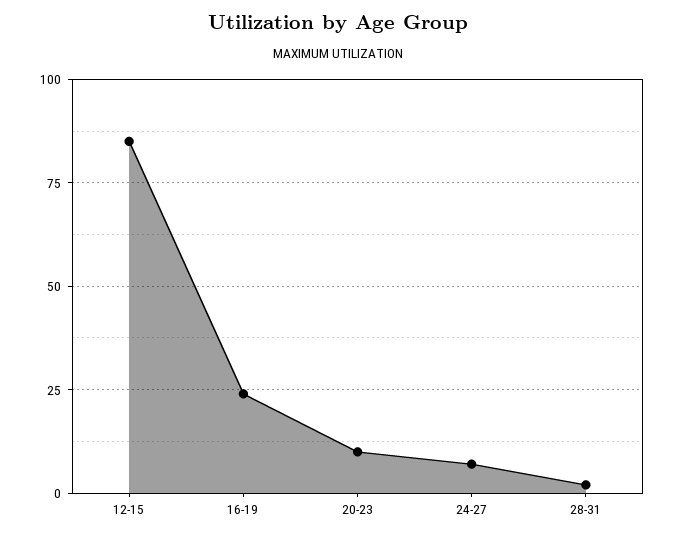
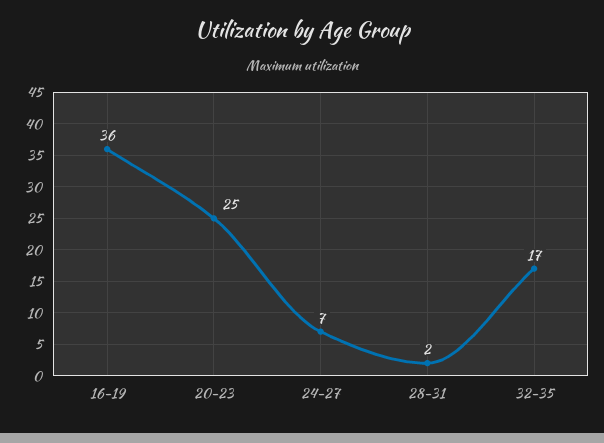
12-15: 85 -> none
16-19: 25 -> 36
20-23: 10 -> 25
32-35: none -> 17

